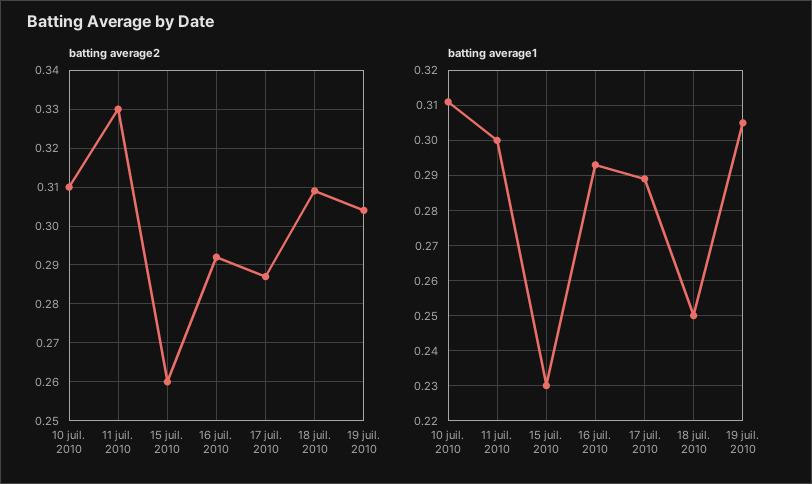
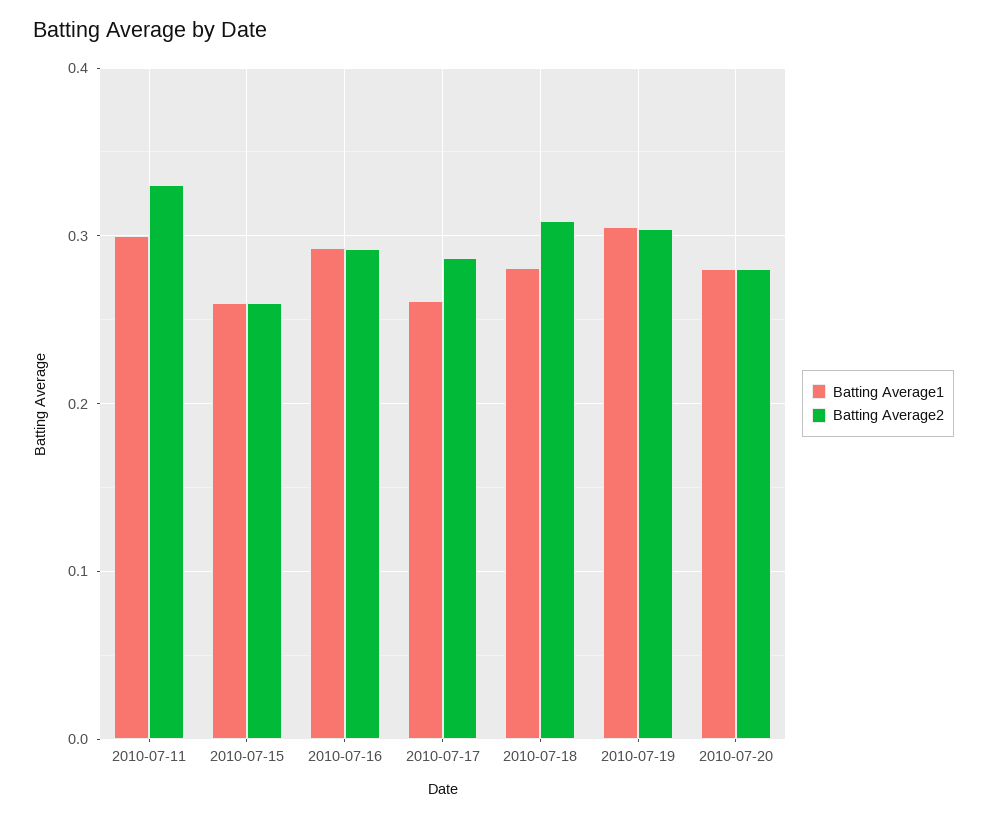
batting average2, 10 juil. 2010: 0.31 -> none
batting average1, 10 juil. 2010: 0.31 -> none
batting average1, 15 juil. 2010: 0.23 -> 0.26
batting average1, 17 juil. 2010: 0.29 -> 0.26
batting average1, 18 juil. 2010: 0.25 -> 0.28
batting average1, 2010-07-20: none -> 0.28
batting average2, 2010-07-20: none -> 0.28

